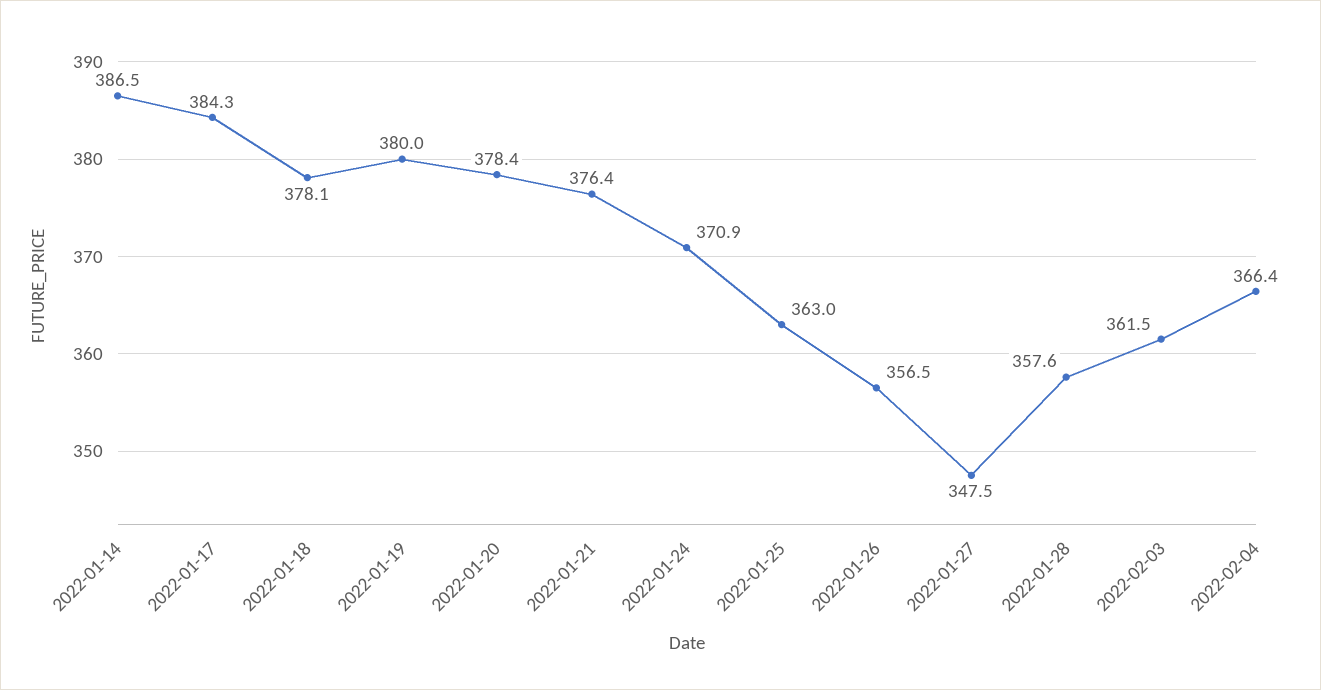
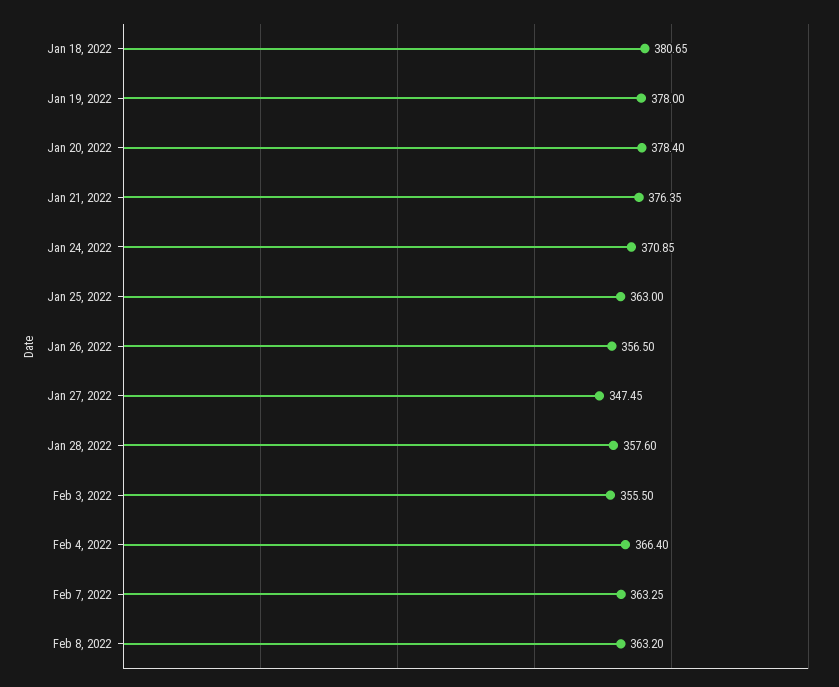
2022-01-14: 386.5 -> none
2022-01-17: 384.3 -> none
2022-01-18: 378.1 -> 380.65
2022-01-19: 380 -> 378
2022-02-03: 361.5 -> 355.5
Feb 7, 2022: none -> 363.25
Feb 8, 2022: none -> 363.2

